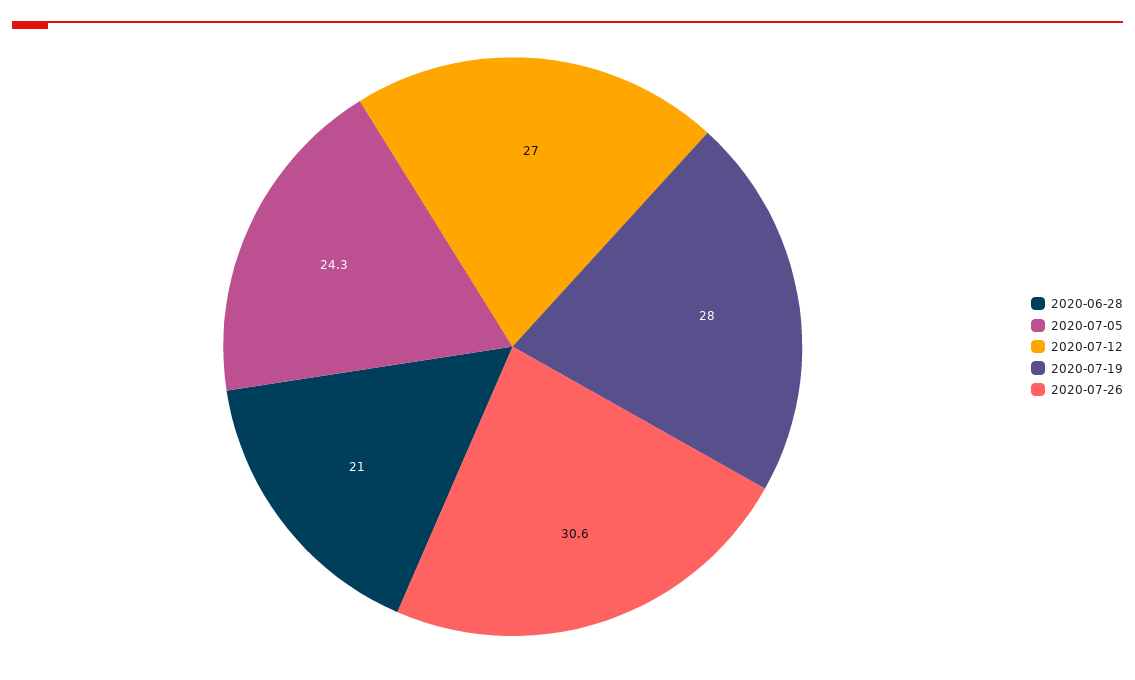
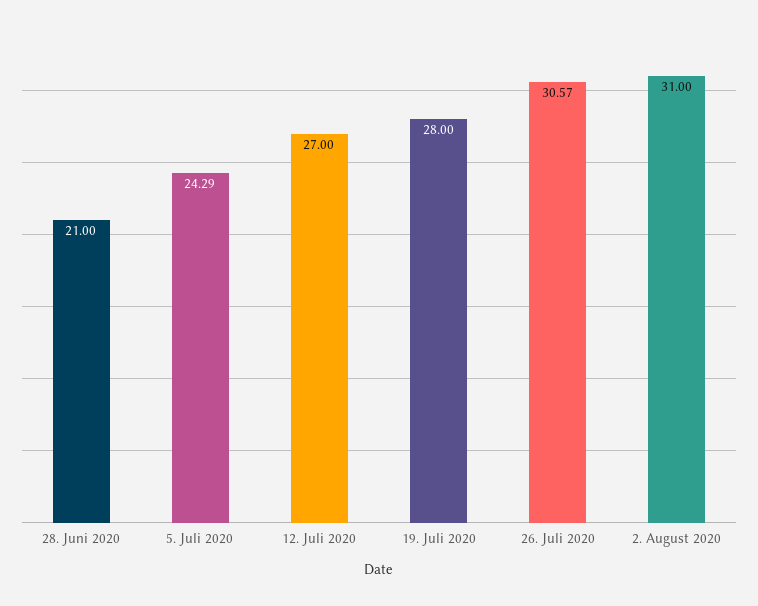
2. August 2020: none -> 31

